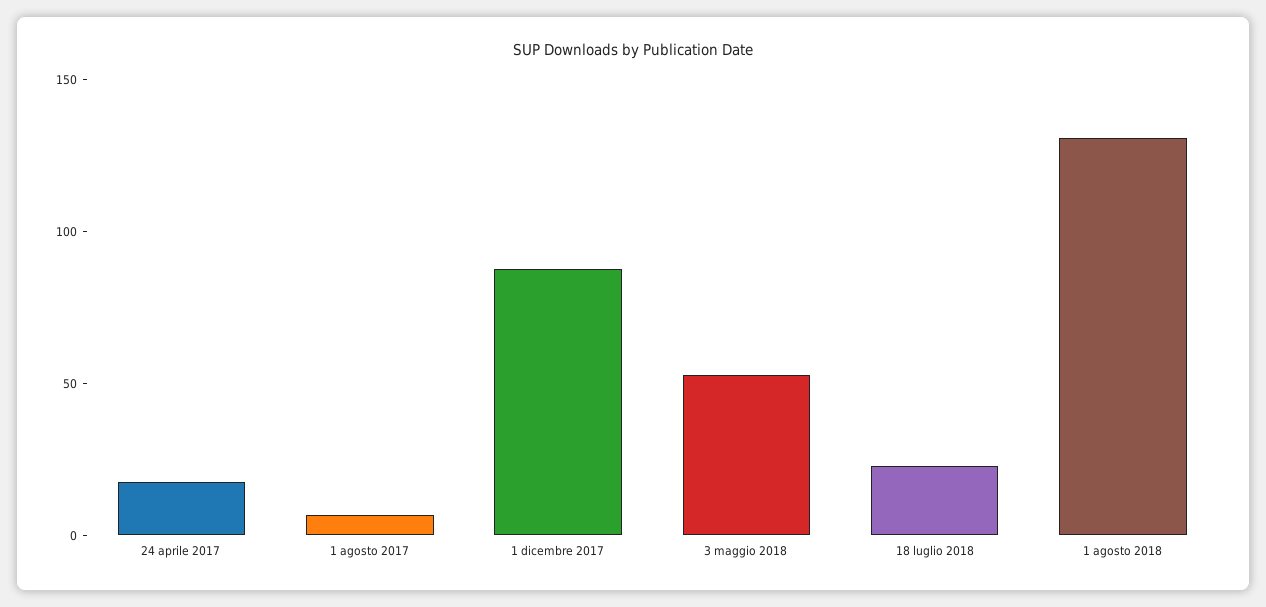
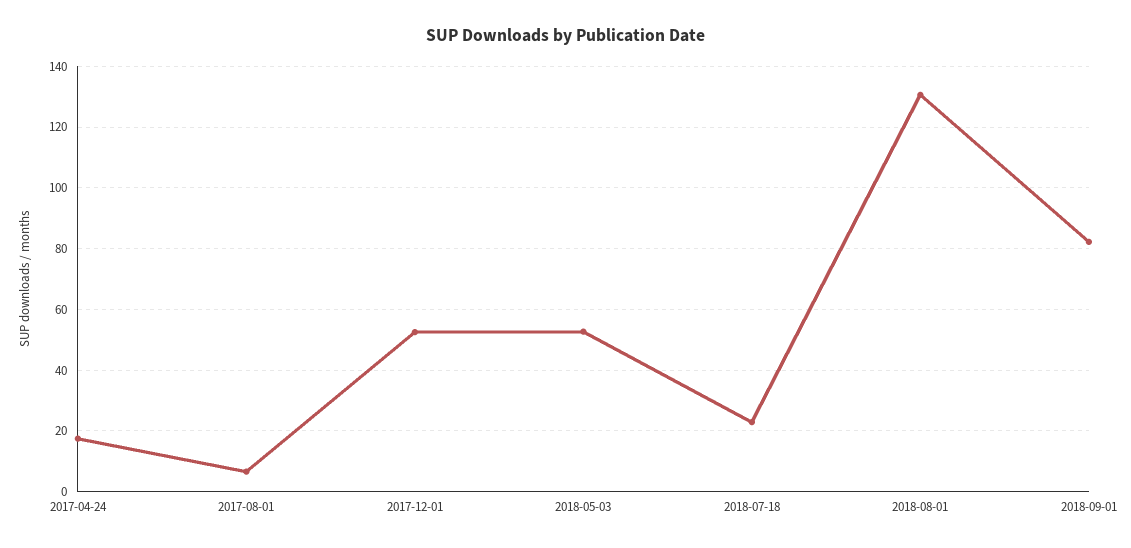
1 dicembre 2017: 90 -> 52
2018-09-01: none -> 82

